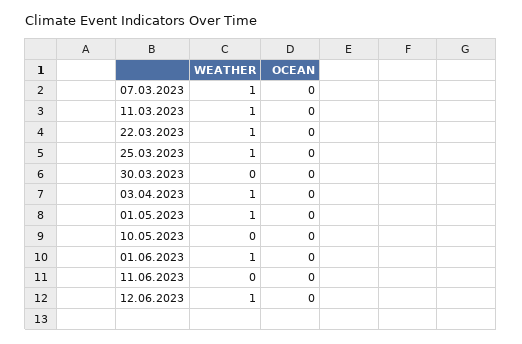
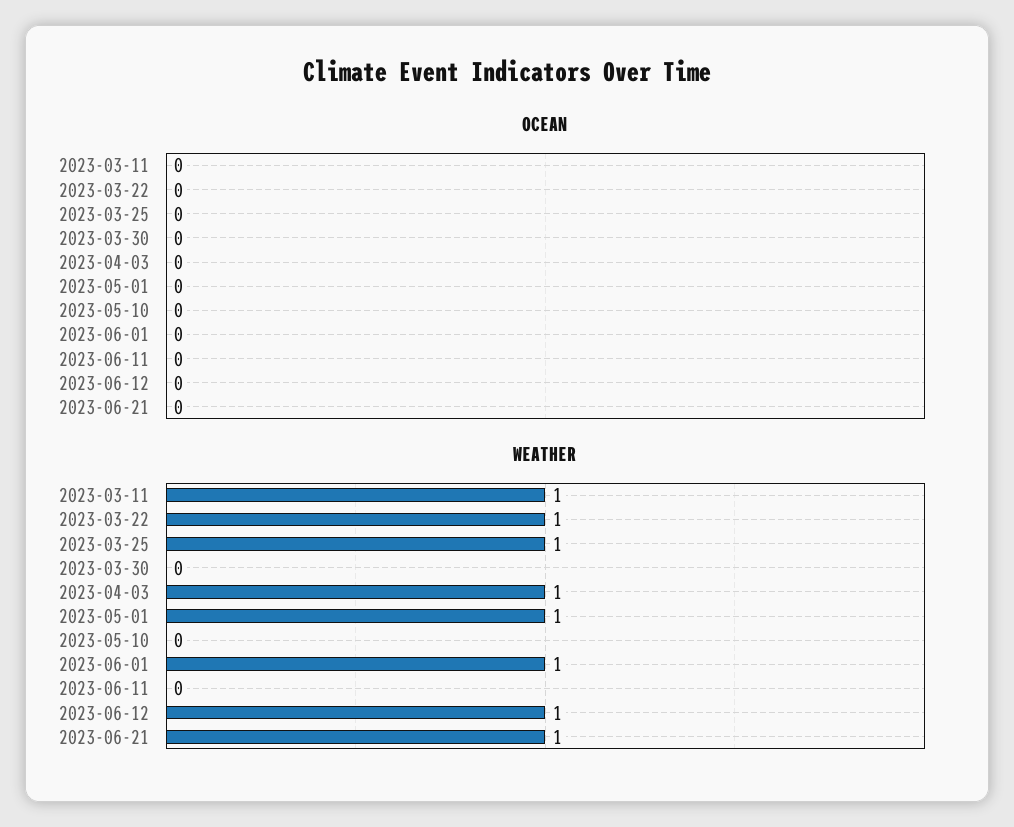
WEATHER, 07.03.2023: 1 -> none
OCEAN, 07.03.2023: 0 -> none
OCEAN, 2023-06-21: none -> 0
WEATHER, 2023-06-21: none -> 1

